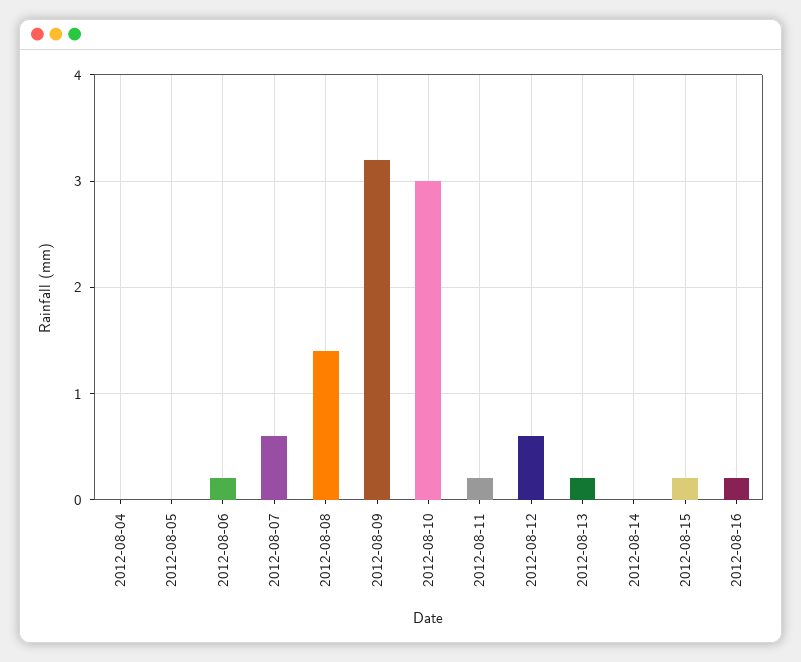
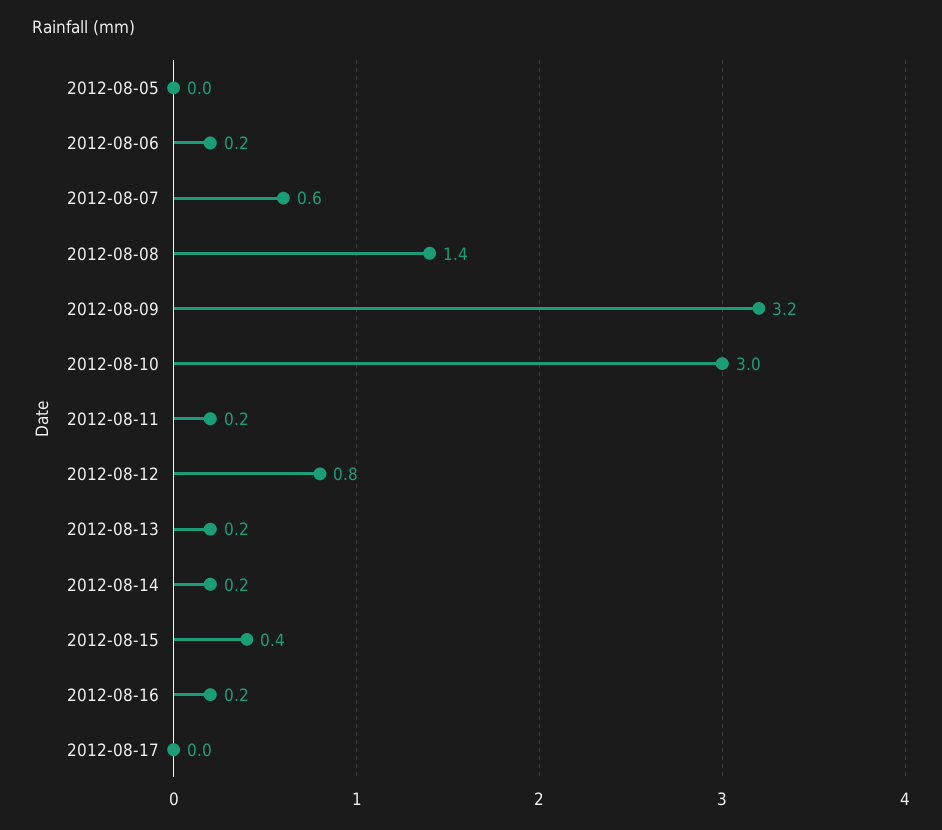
2012-08-04: 0 -> none
2012-08-12: 0.6 -> 0.8
2012-08-14: 0 -> 0.2
2012-08-15: 0.2 -> 0.4
2012-08-17: none -> 0

